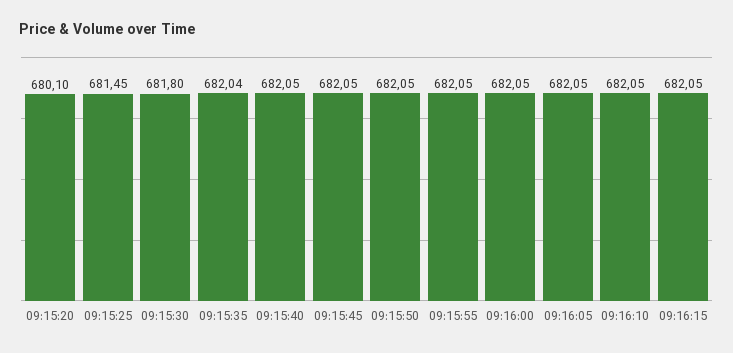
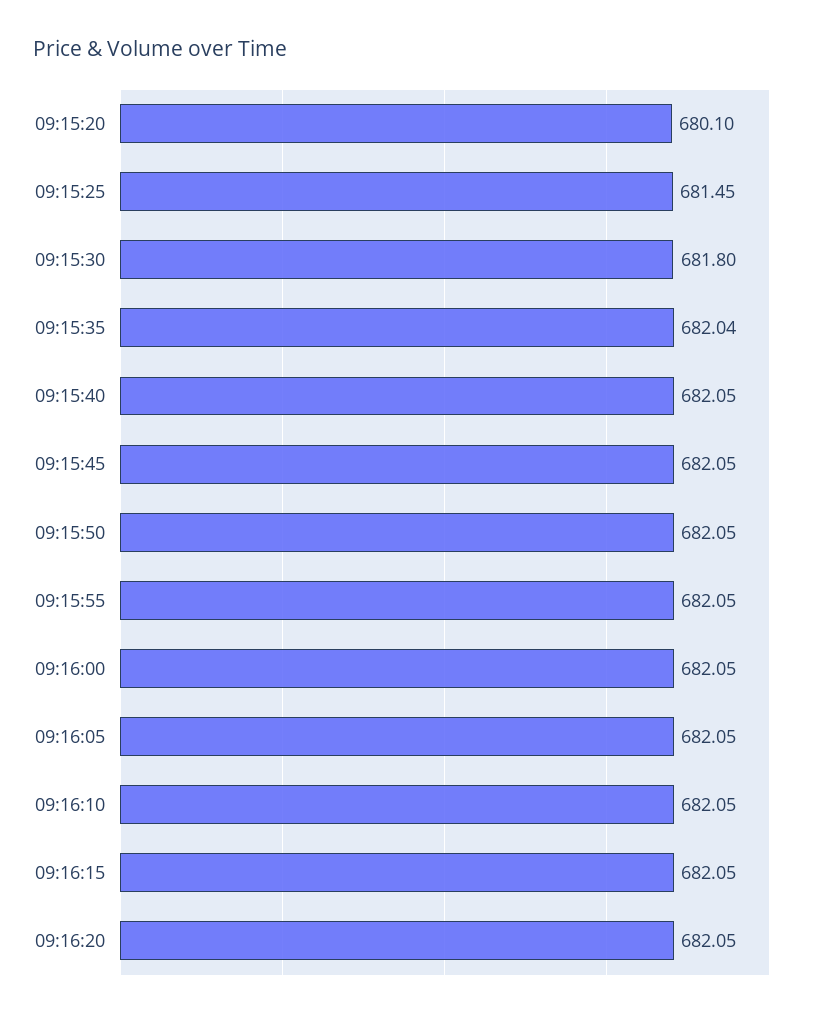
09:16:20: none -> 682.05

